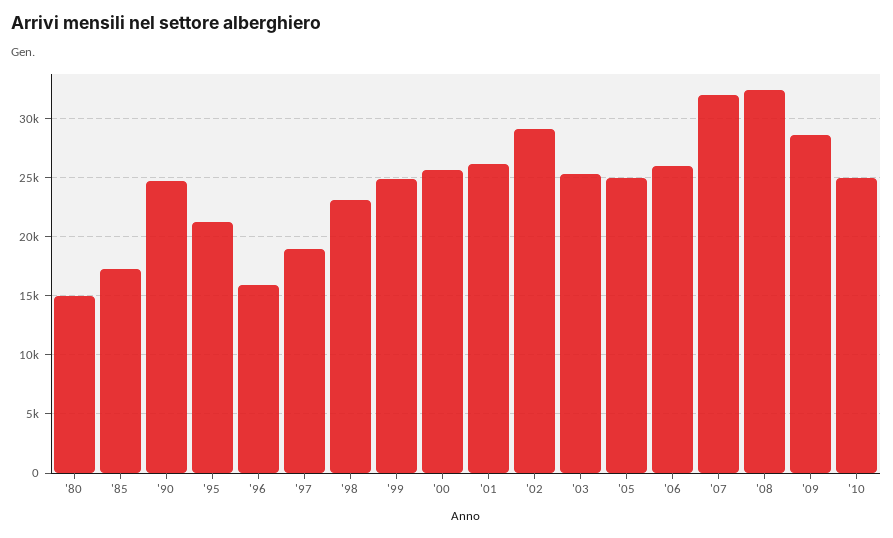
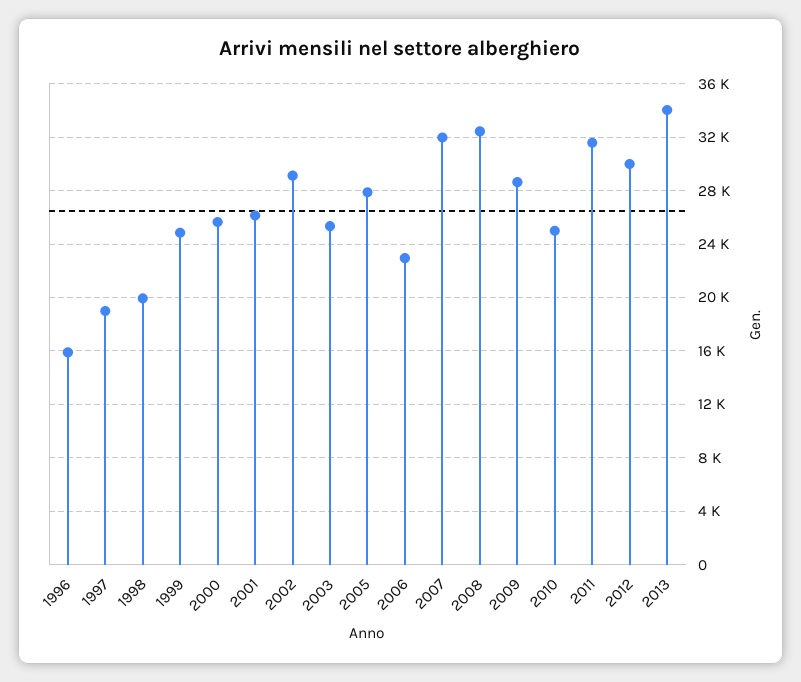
'80: 15000 -> none
'85: 17000 -> none
'90: 25000 -> none
'95: 21000 -> none
'98: 23000 -> 20000
'05: 25000 -> 28000
'06: 26000 -> 23000
2011: none -> 31500
2012: none -> 30000
2013: none -> 34000

